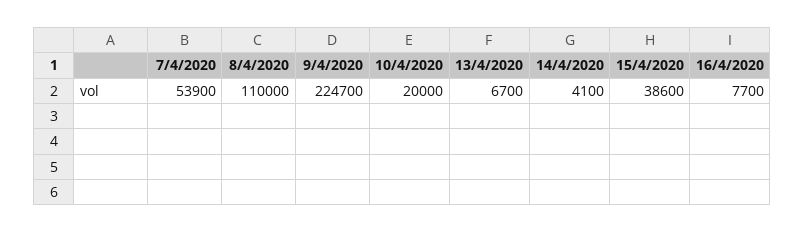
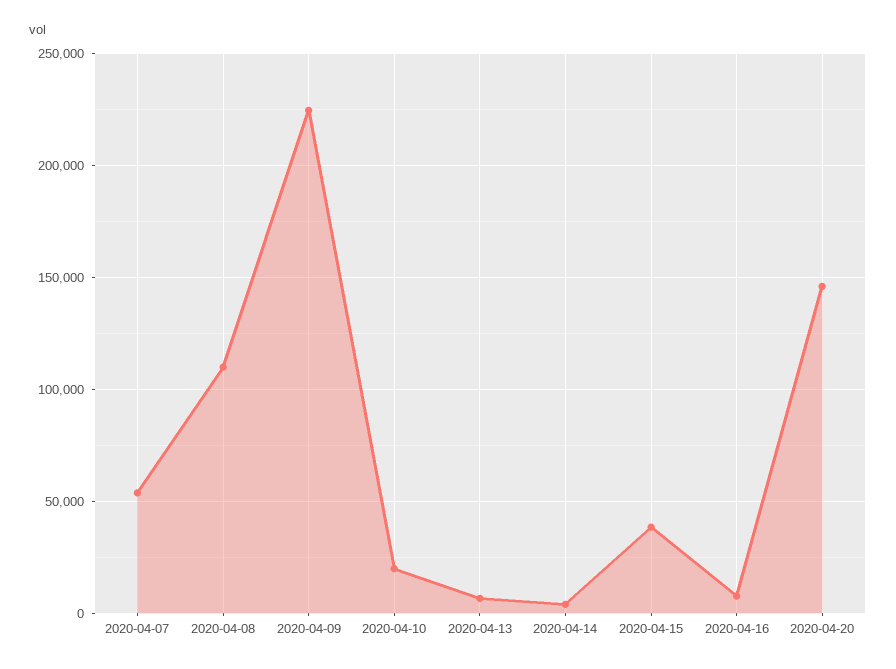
2020-04-20: none -> 145000

